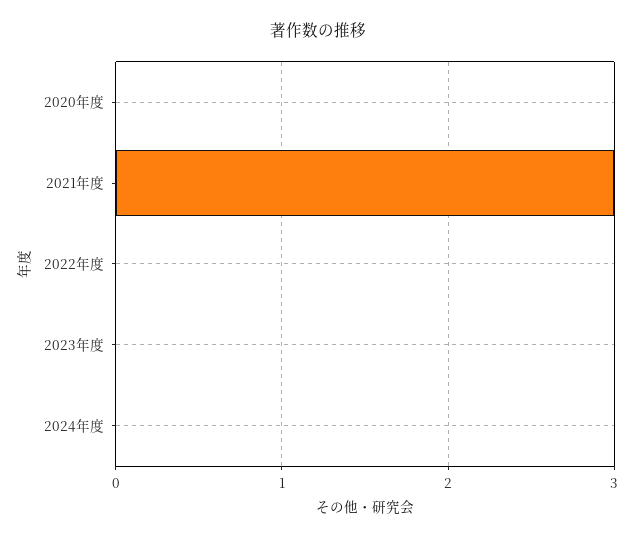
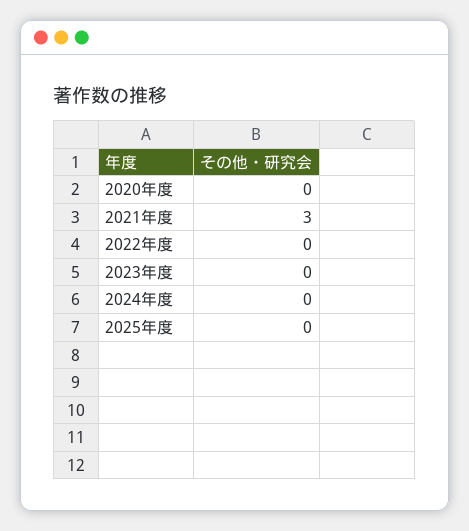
2025年度: none -> 0

